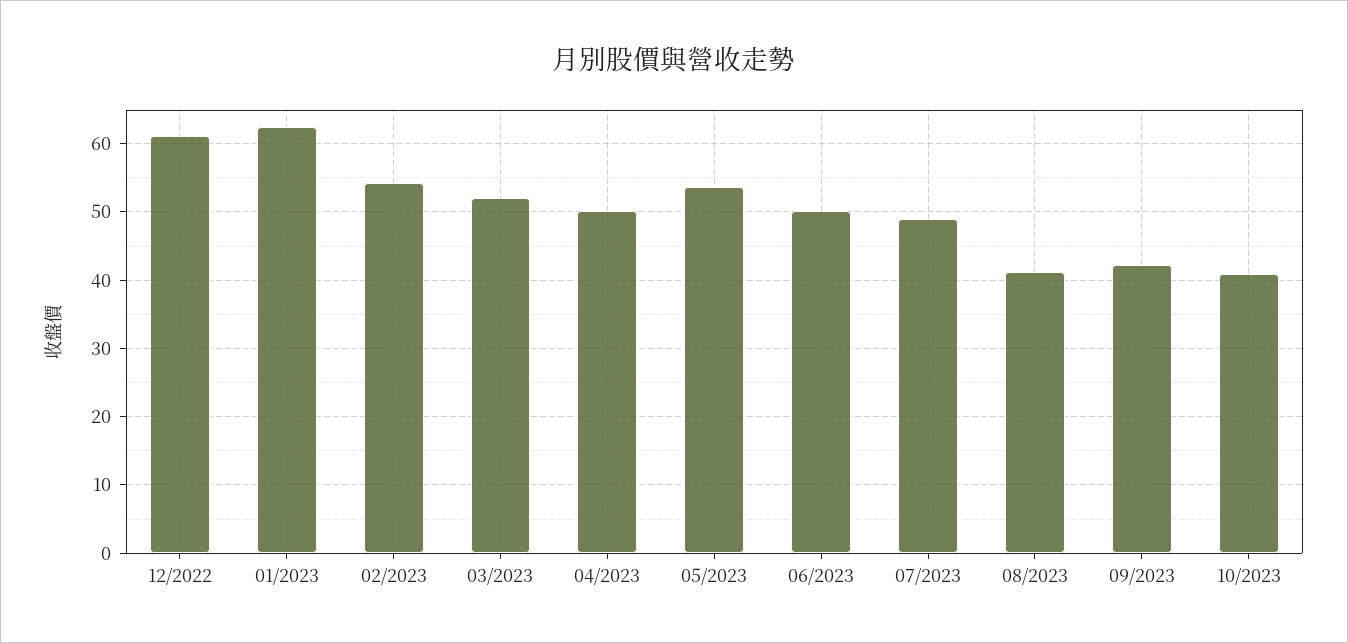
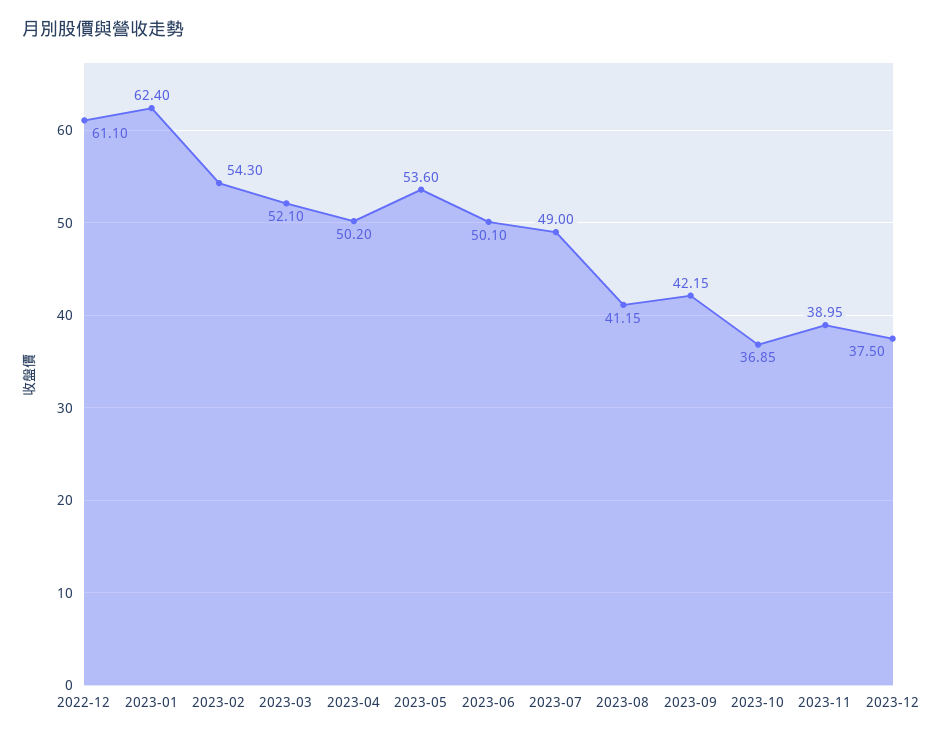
10/2023: 41 -> 36.85
2023-11: none -> 38.95
2023-12: none -> 37.5

